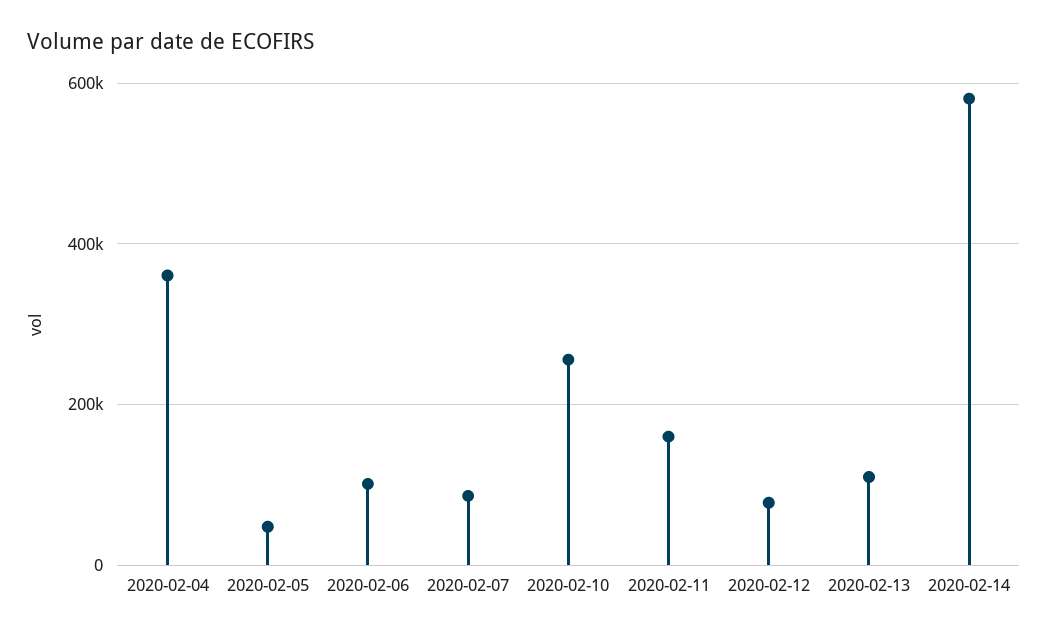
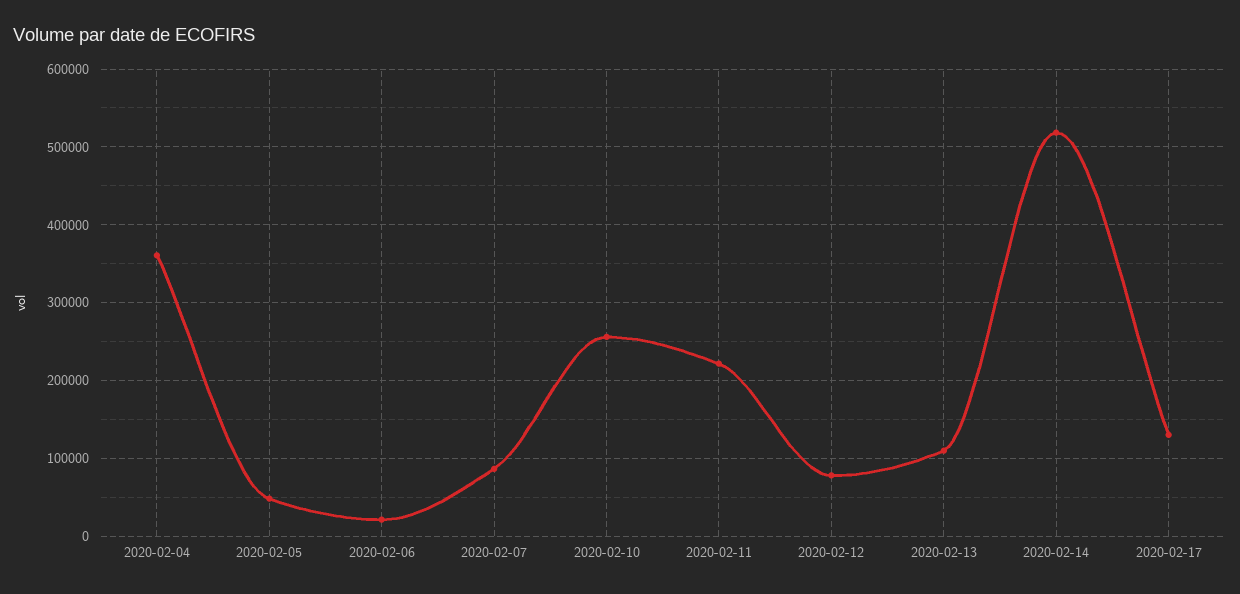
2020-02-06: 100000 -> 20000
2020-02-11: 160000 -> 220000
2020-02-14: 580000 -> 520000
2020-02-17: none -> 130000

